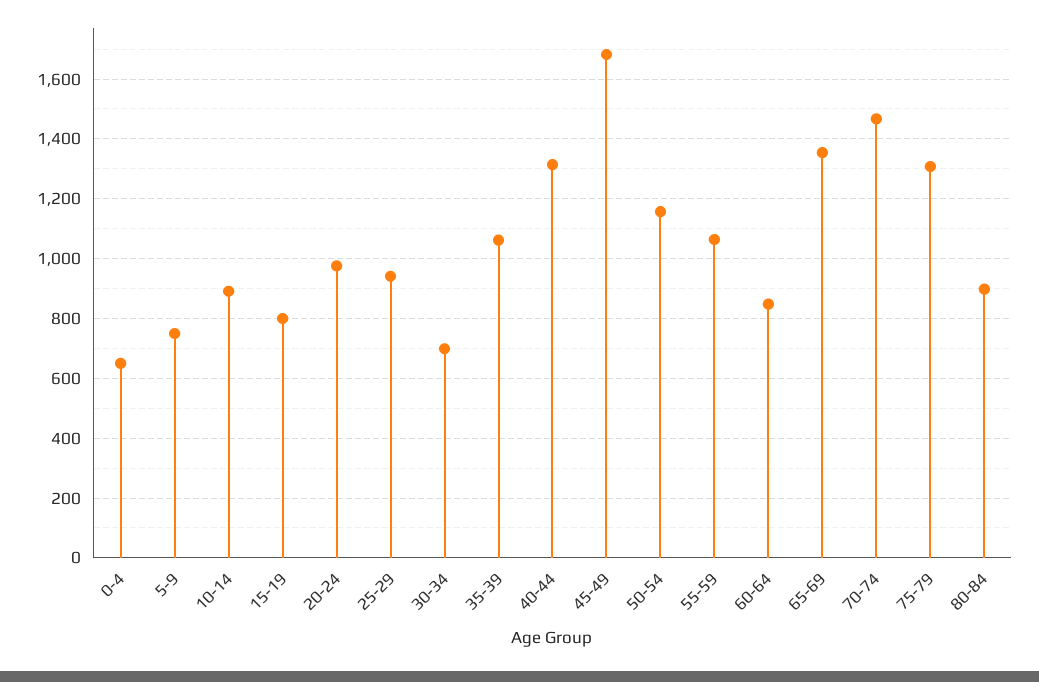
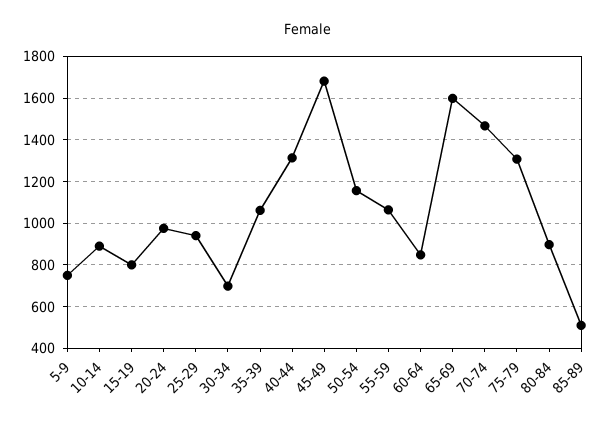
0-4: 650 -> none
65-69: 1350 -> 1600
85-89: none -> 500

